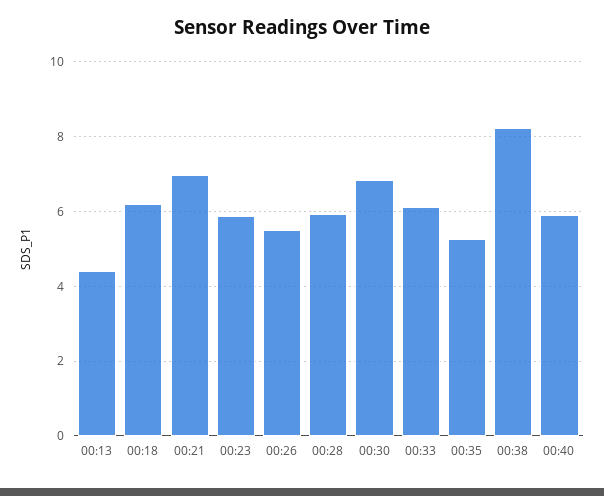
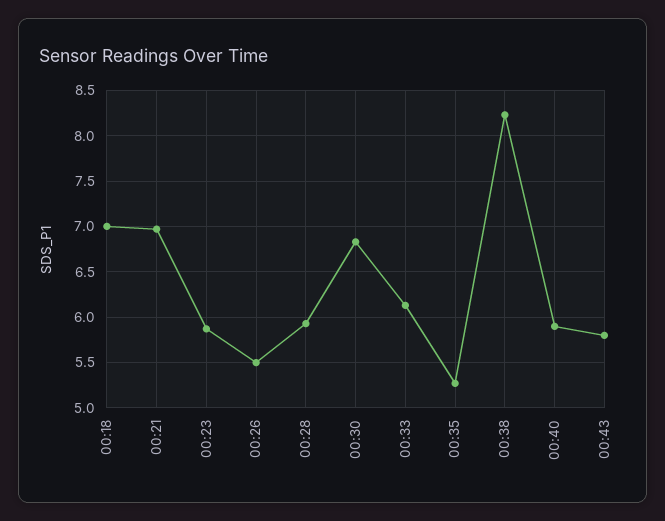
00:13: 4.4 -> none
00:18: 6.2 -> 7
00:43: none -> 5.8

